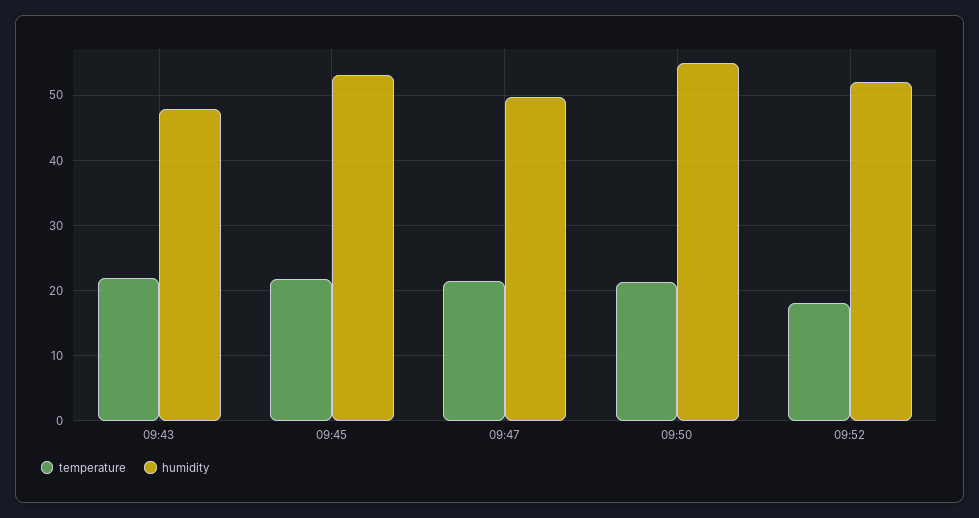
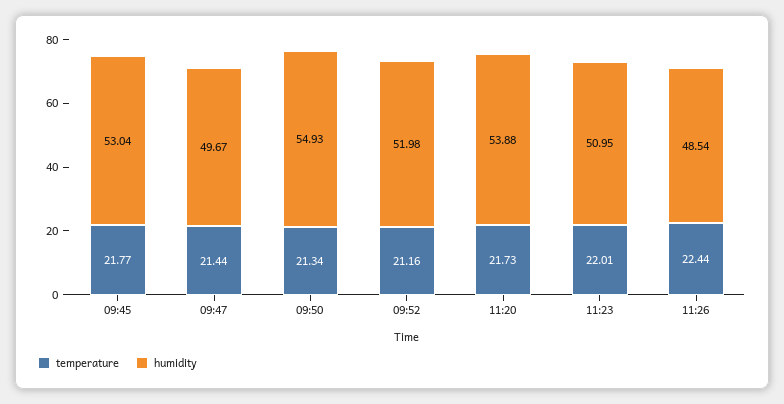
temperature, 09:43: 22 -> none
humidity, 09:43: 48 -> none
temperature, 09:52: 18 -> 21.16
temperature, 11:20: none -> 21.73
humidity, 11:20: none -> 53.88
temperature, 11:23: none -> 22.01
humidity, 11:23: none -> 50.95
temperature, 11:26: none -> 22.44
humidity, 11:26: none -> 48.54

